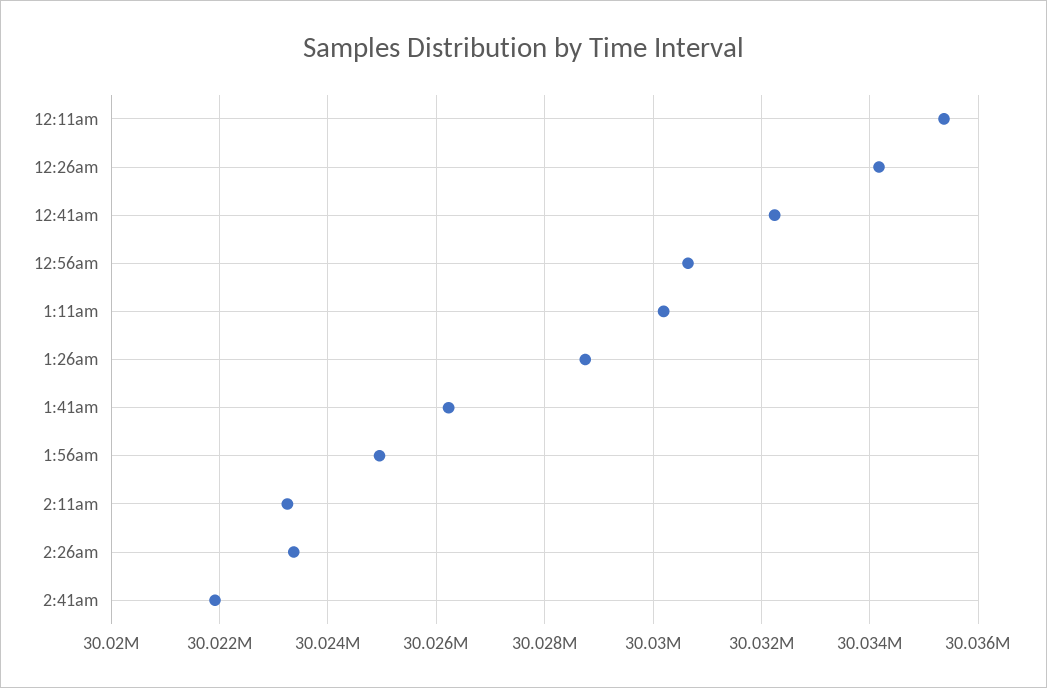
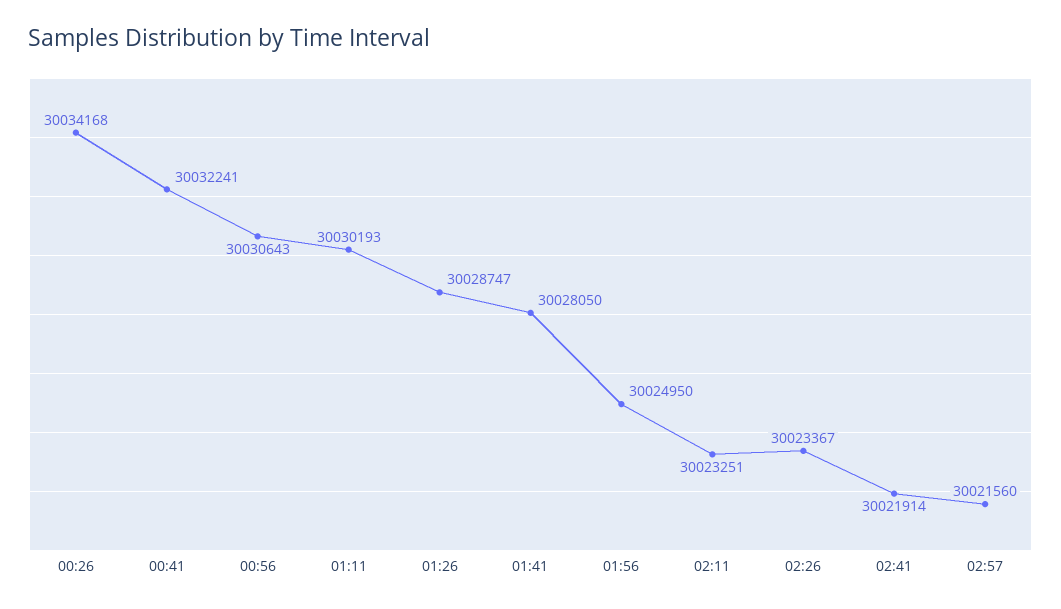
12:11am: 30035400 -> none
1:41am: 30026200 -> 30028050
02:57: none -> 30021560

